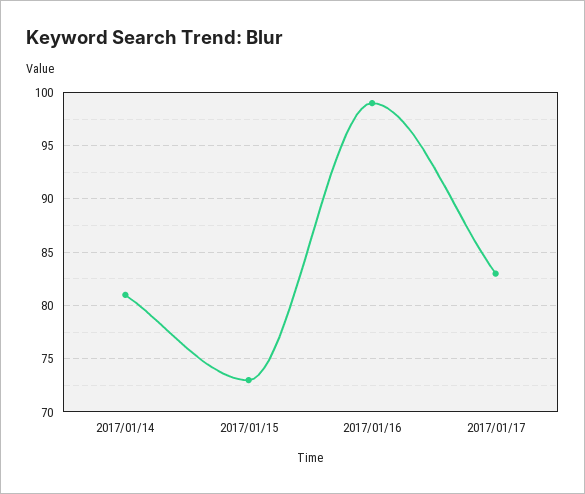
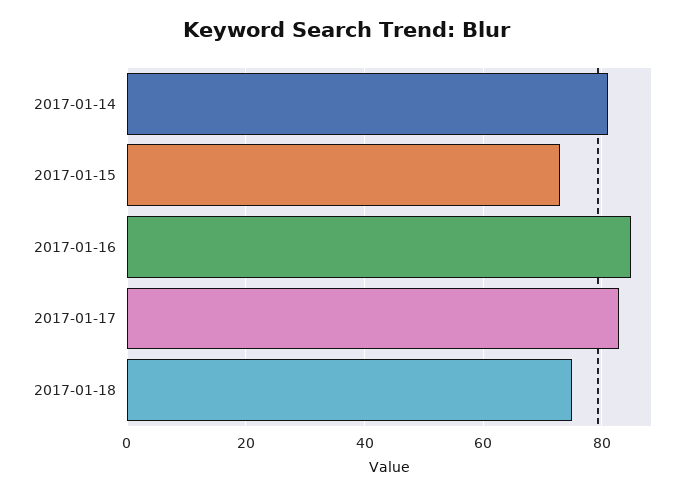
2017/01/16: 99 -> 85
2017-01-18: none -> 75

